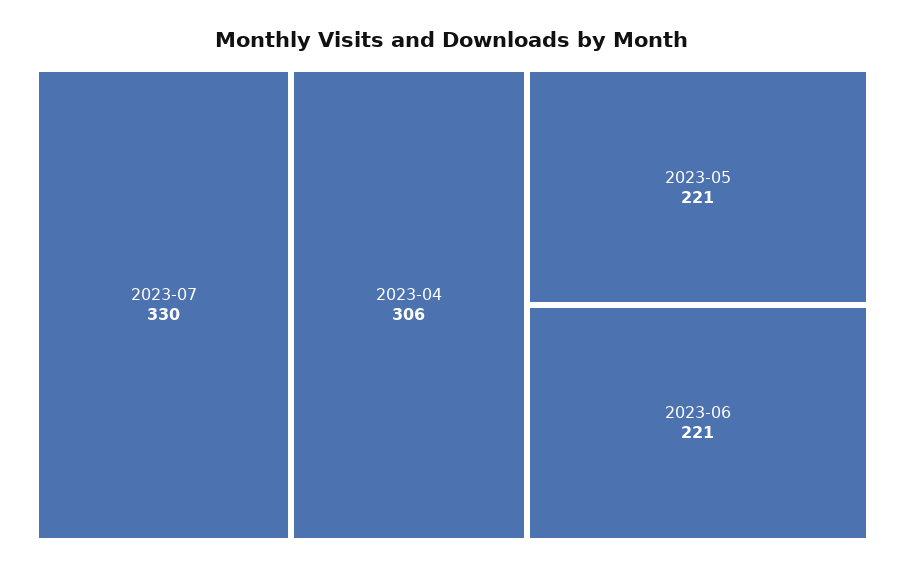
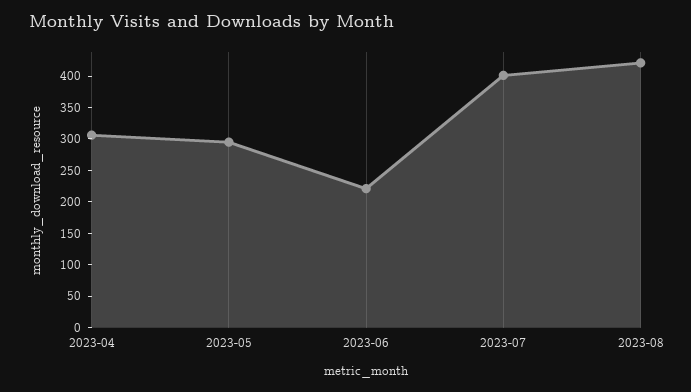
2023-07: 330 -> 400
2023-05: 221 -> 300
2023-08: none -> 425

